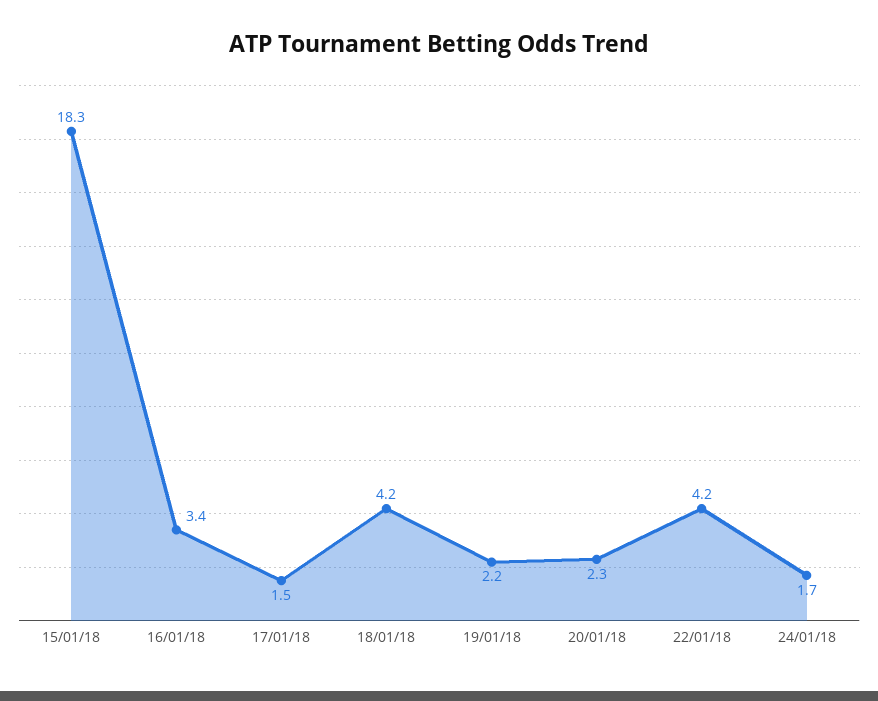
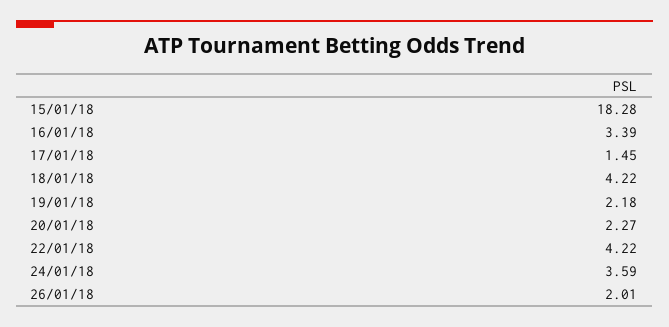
24/01/18: 1.7 -> 3.59
26/01/18: none -> 2.01

